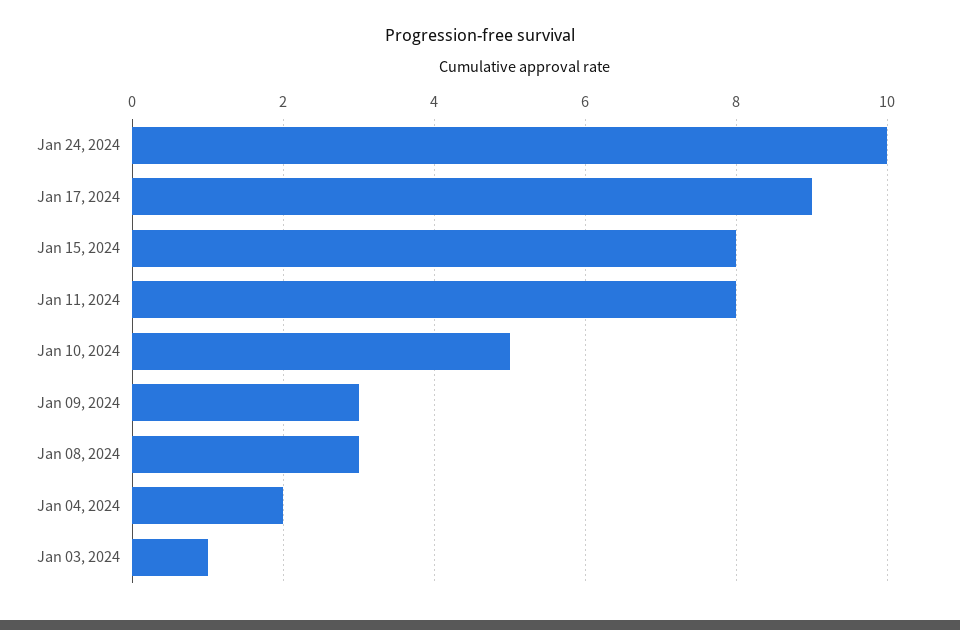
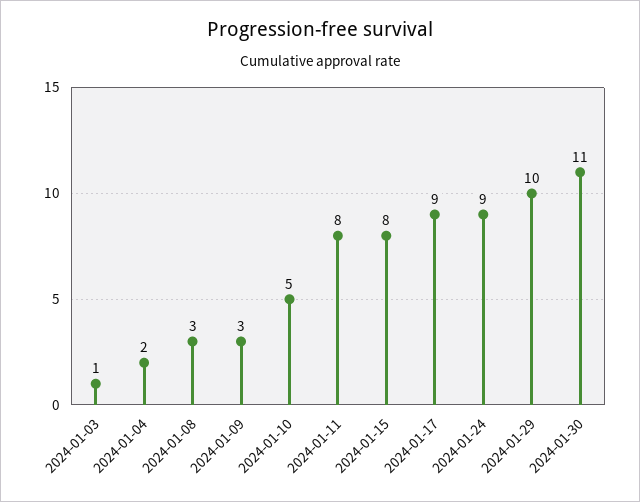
Jan 24, 2024: 10 -> 9
2024-01-29: none -> 10
2024-01-30: none -> 11

